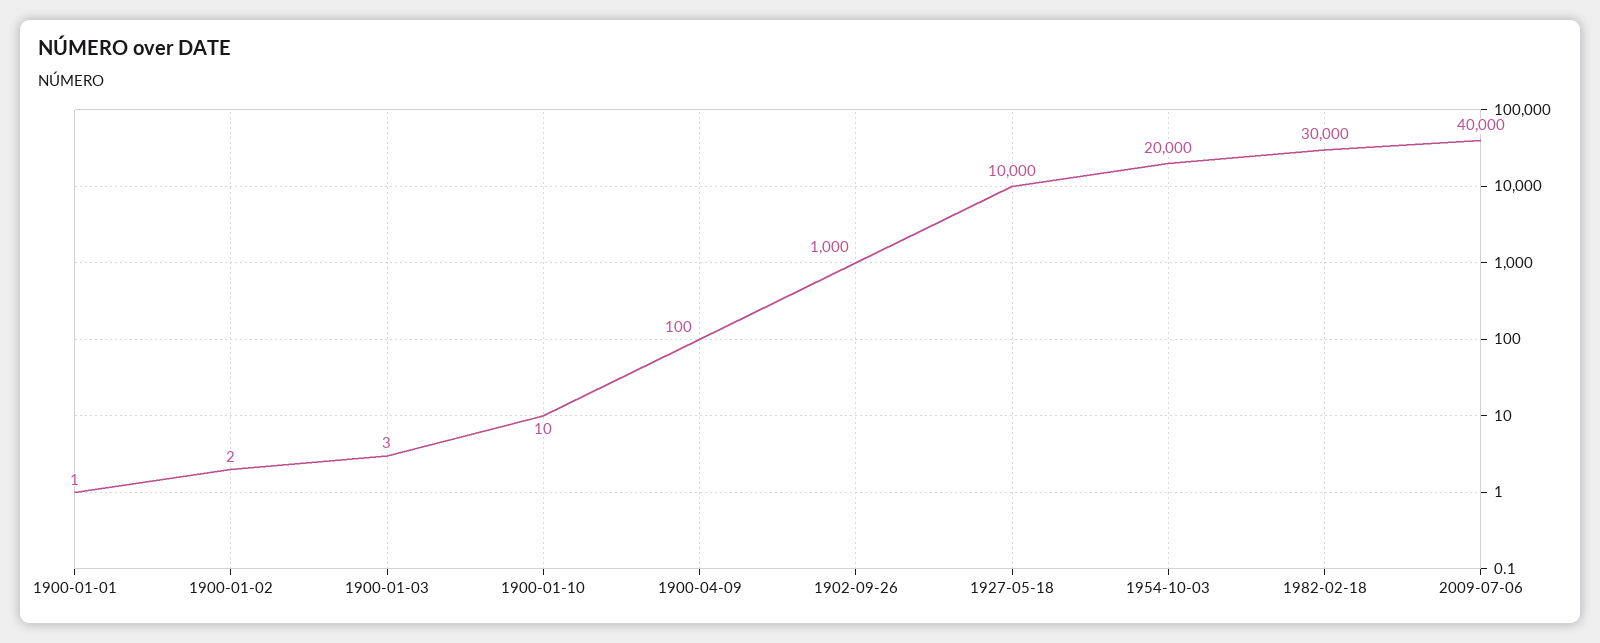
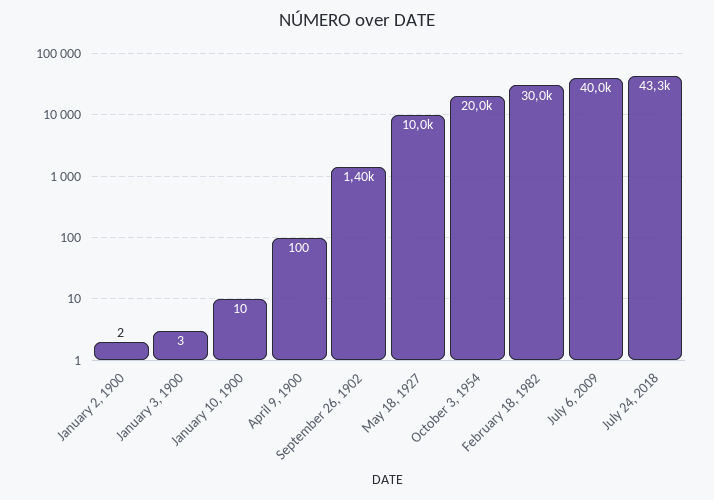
1900-01-01: 1 -> none
1902-09-26: 1000 -> 1400
July 24, 2018: none -> 43300

